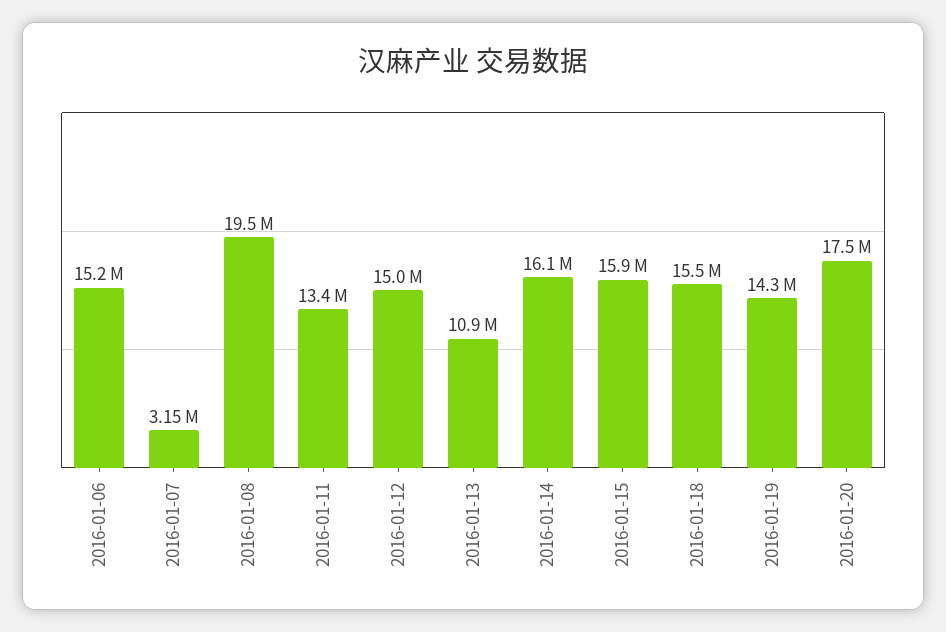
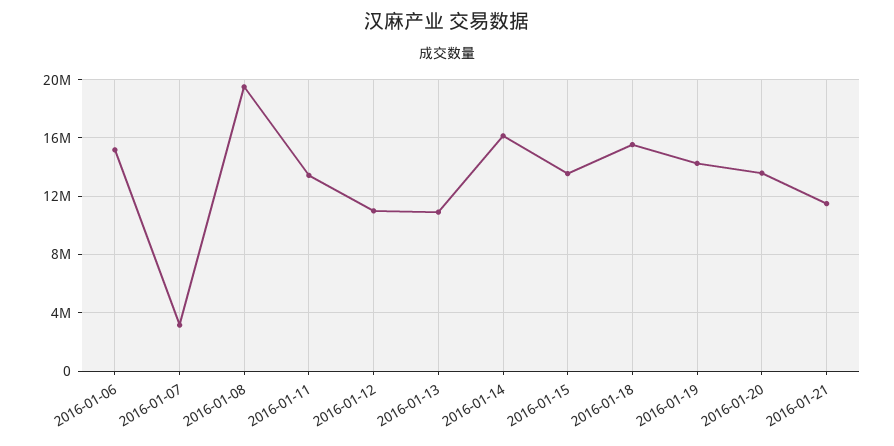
2016-01-12: 15000000 -> 11000000
2016-01-15: 15900000 -> 13500000
2016-01-20: 17500000 -> 13500000
2016-01-21: none -> 11500000

